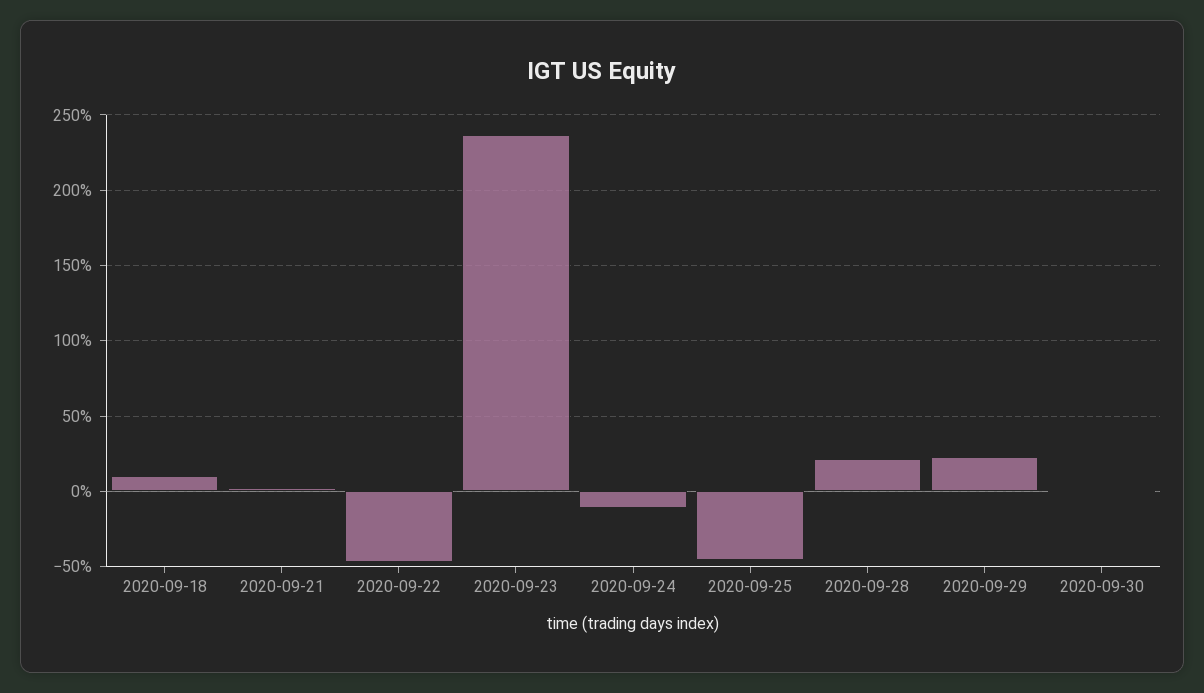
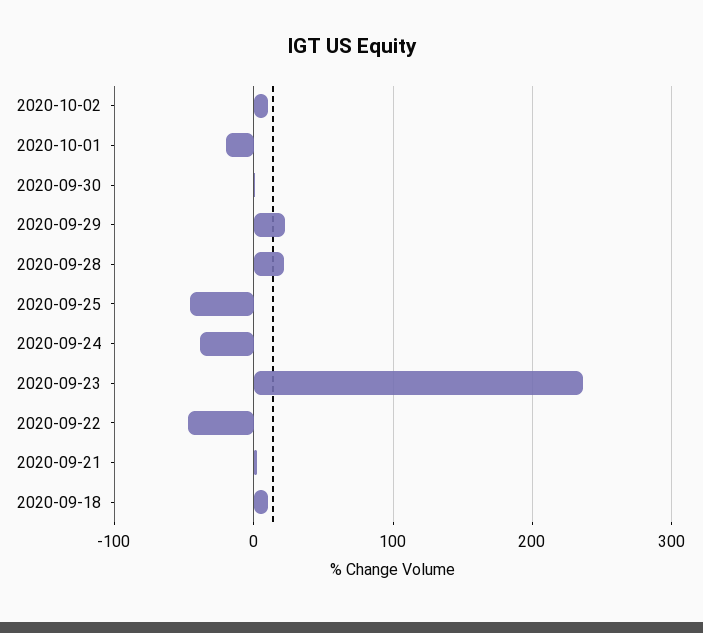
2020-09-24: -10 -> -40
2020-10-02: none -> 10
2020-10-01: none -> -20

